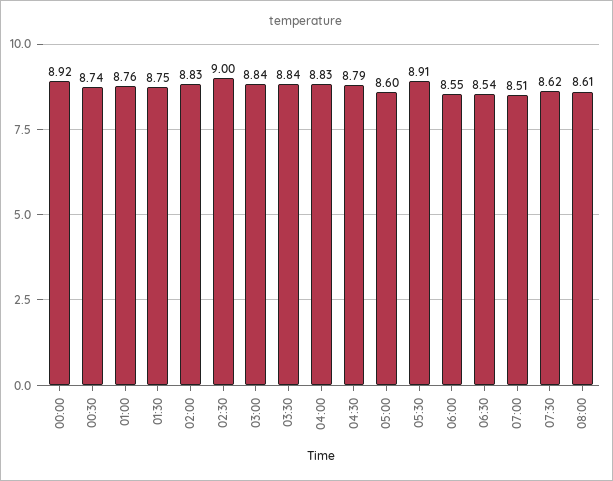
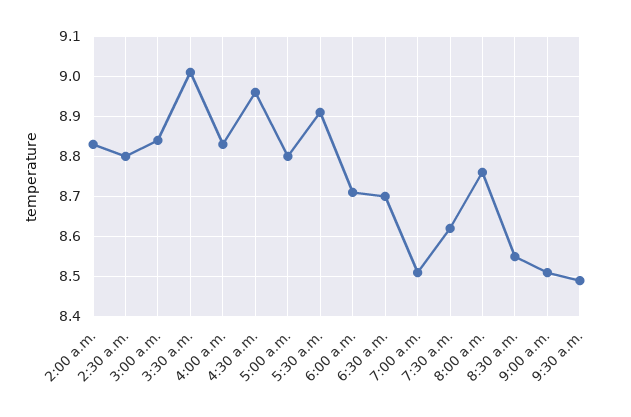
00:00: 8.92 -> none
00:30: 8.74 -> none
01:00: 8.76 -> none
01:30: 8.75 -> none
02:30: 9 -> 8.8
03:30: 8.84 -> 9
04:30: 8.79 -> 8.95
05:00: 8.6 -> 8.8
06:00: 8.55 -> 8.7
06:30: 8.54 -> 8.7
08:00: 8.61 -> 8.75
8:30 a.m.: none -> 8.55
9:00 a.m.: none -> 8.5
9:30 a.m.: none -> 8.5

